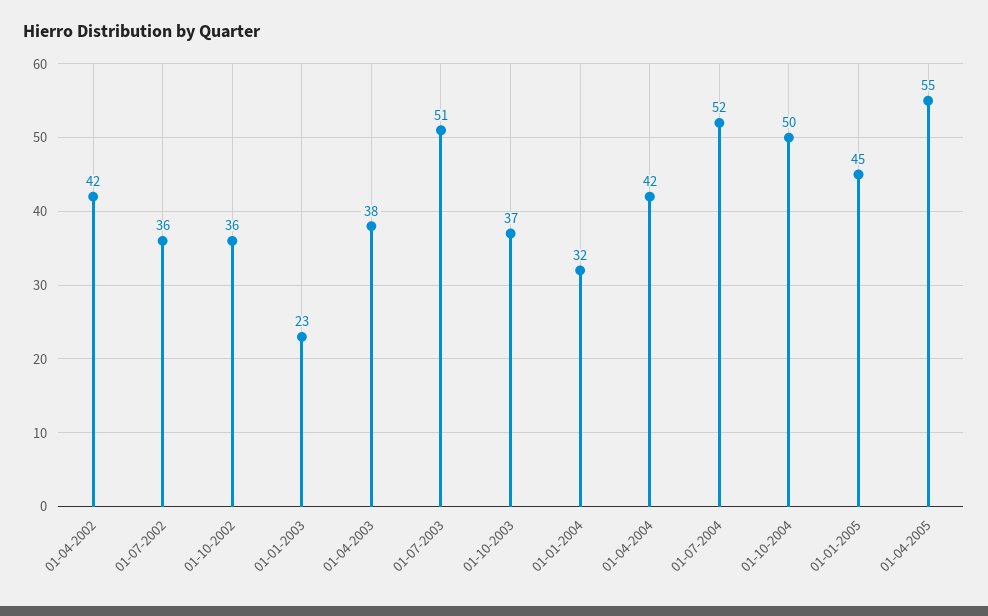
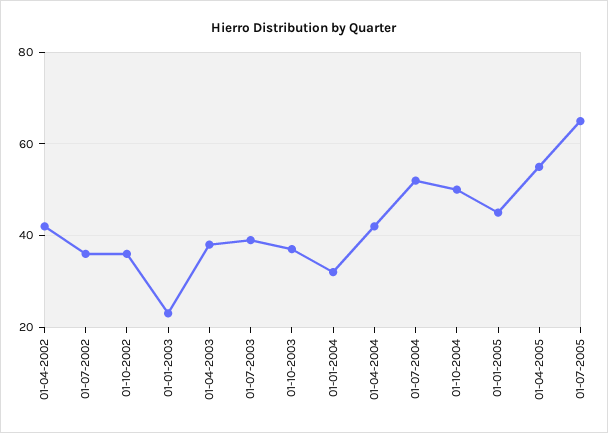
01-07-2003: 51 -> 40
01-07-2005: none -> 65

